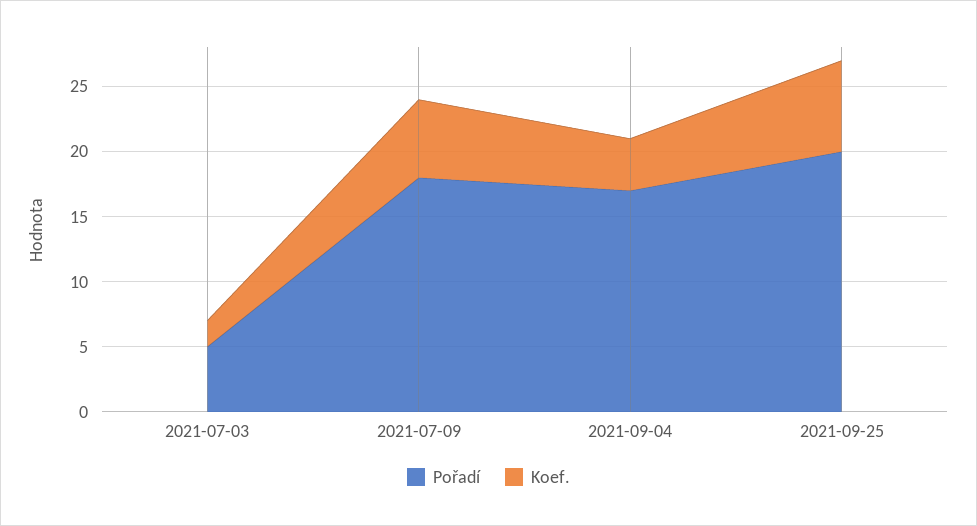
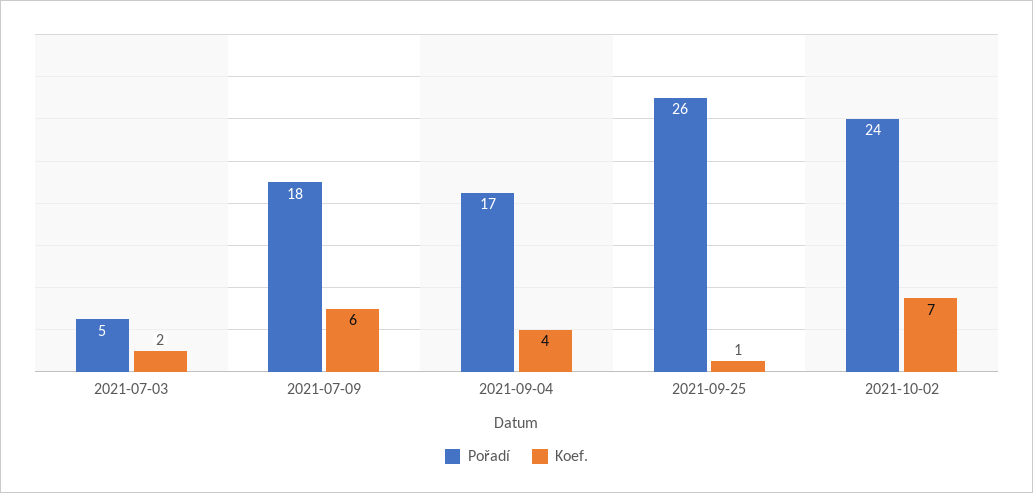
Pořadí, 2021-09-25: 20 -> 26
Koef., 2021-09-25: 7 -> 1
Pořadí, 2021-10-02: none -> 24
Koef., 2021-10-02: none -> 7

